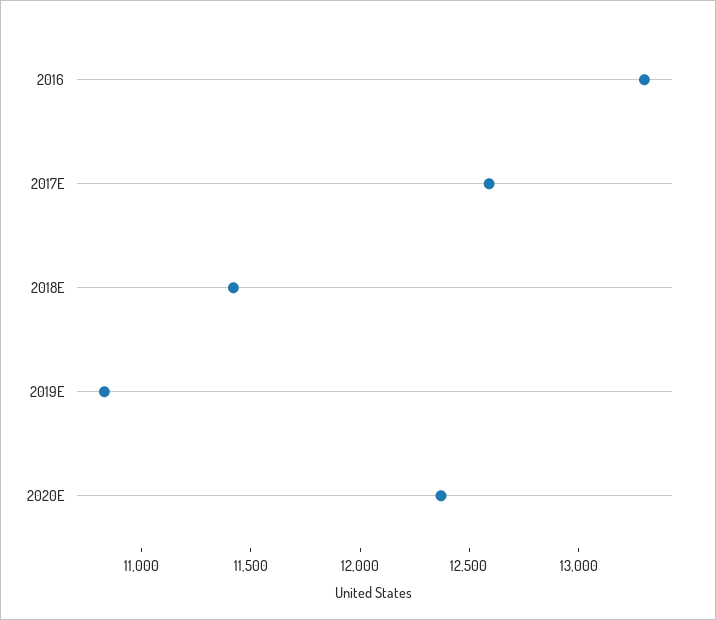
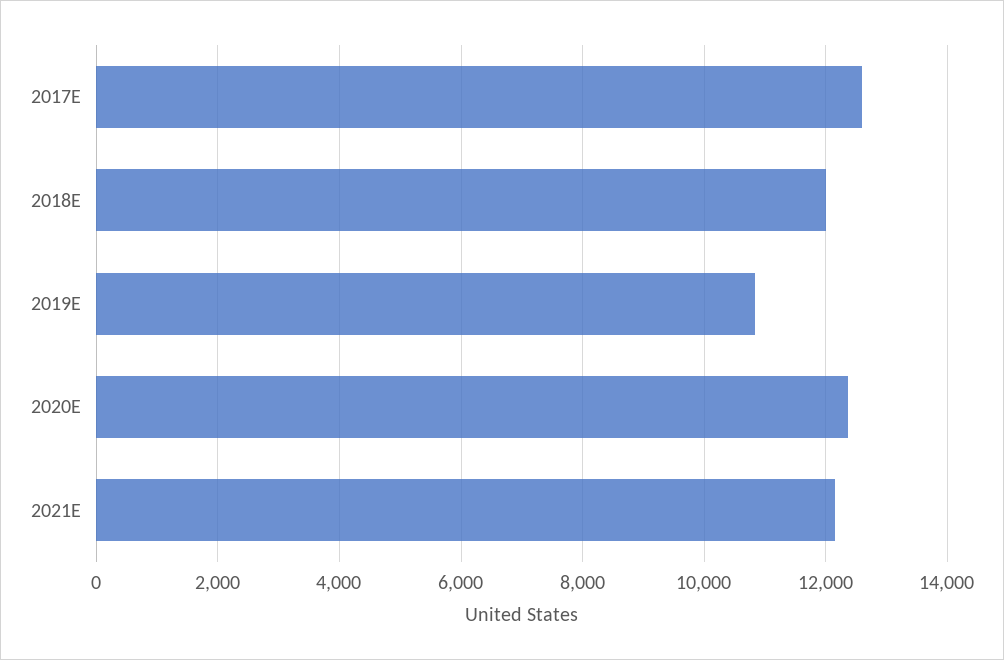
2016: 13300 -> none
2018E: 11400 -> 12000
2021E: none -> 12200

